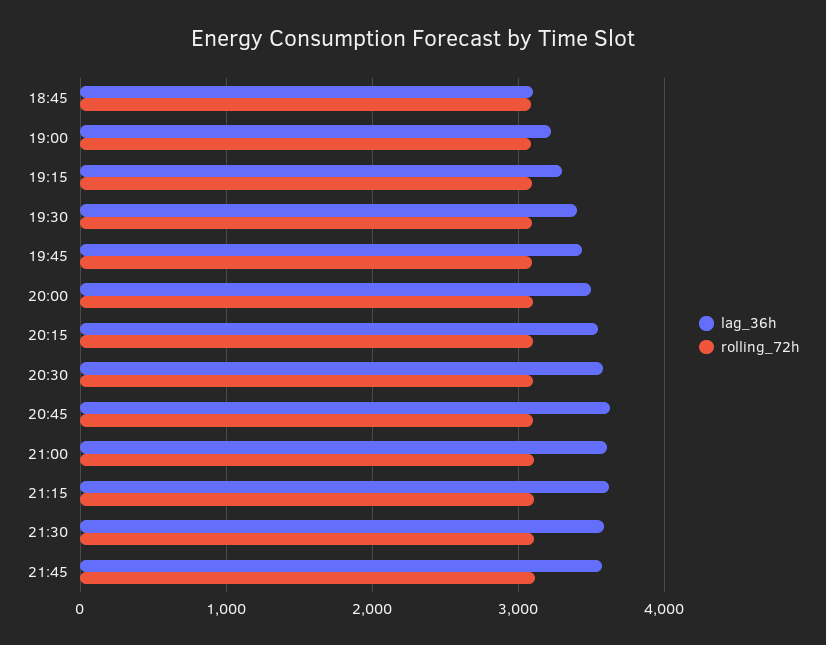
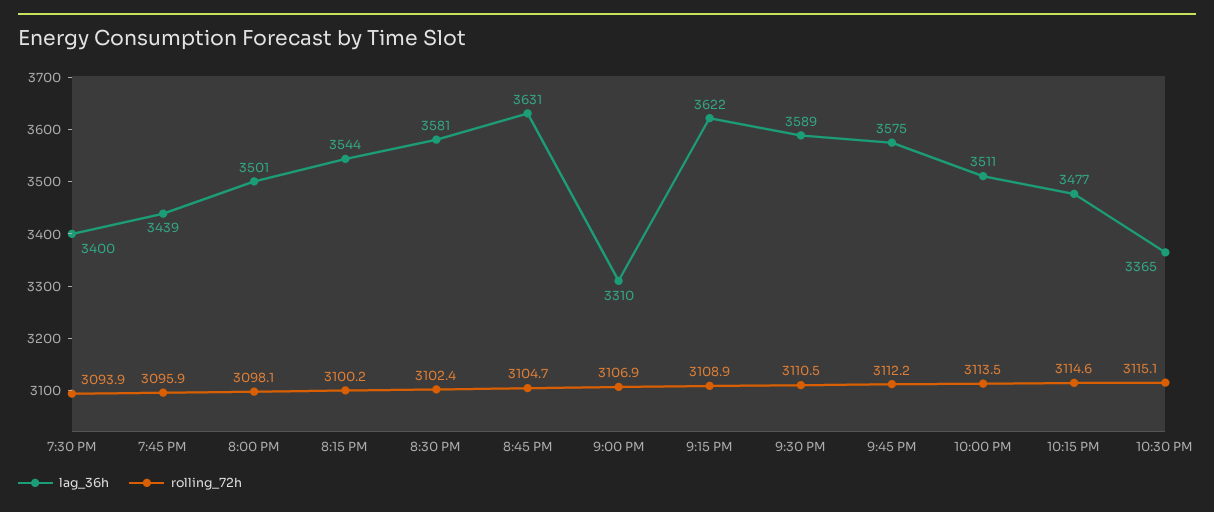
lag_36h, 18:45: 3100 -> none
rolling_72h, 18:45: 3100 -> none
lag_36h, 19:00: 3200 -> none
rolling_72h, 19:00: 3100 -> none
lag_36h, 19:15: 3300 -> none
rolling_72h, 19:15: 3100 -> none
lag_36h, 21:00: 3600 -> 3310
lag_36h, 10:00 PM: none -> 3511
rolling_72h, 10:00 PM: none -> 3113.5
lag_36h, 10:15 PM: none -> 3477
rolling_72h, 10:15 PM: none -> 3114.6
lag_36h, 10:30 PM: none -> 3365
rolling_72h, 10:30 PM: none -> 3115.1

